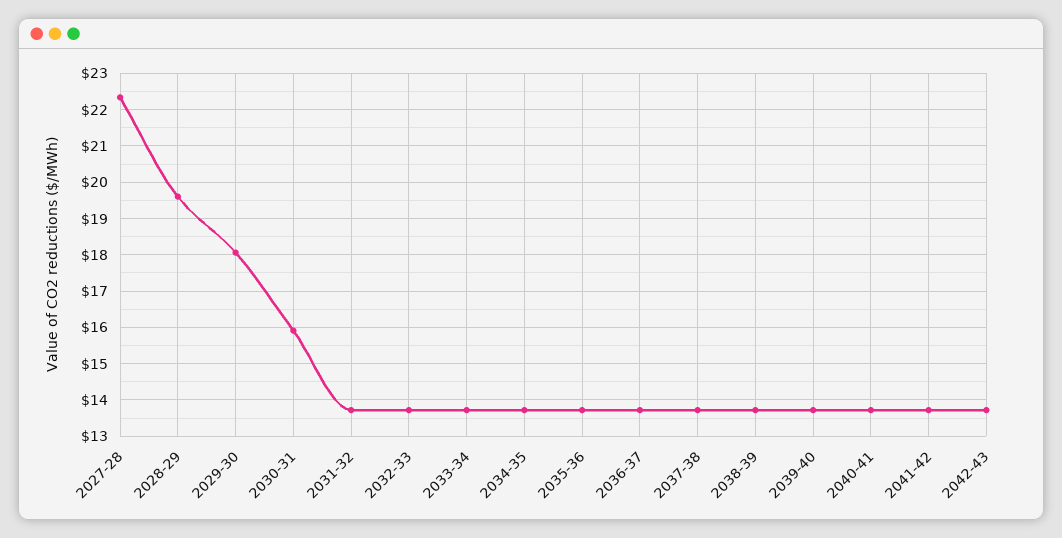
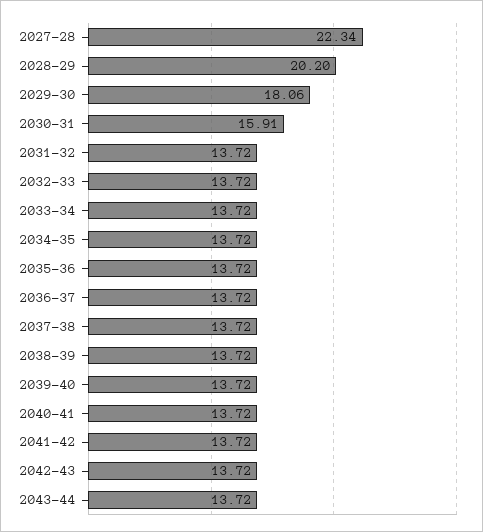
2028-29: 19.6 -> 20.2
2043-44: none -> 13.72

